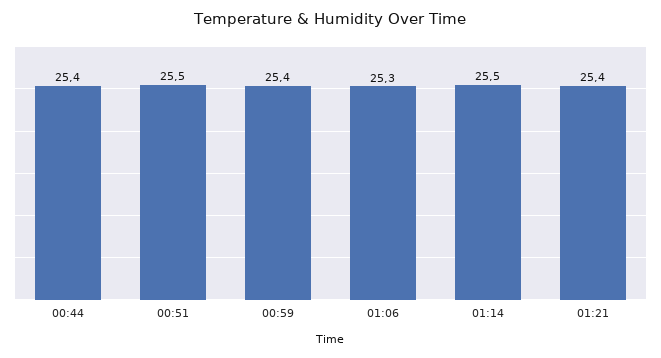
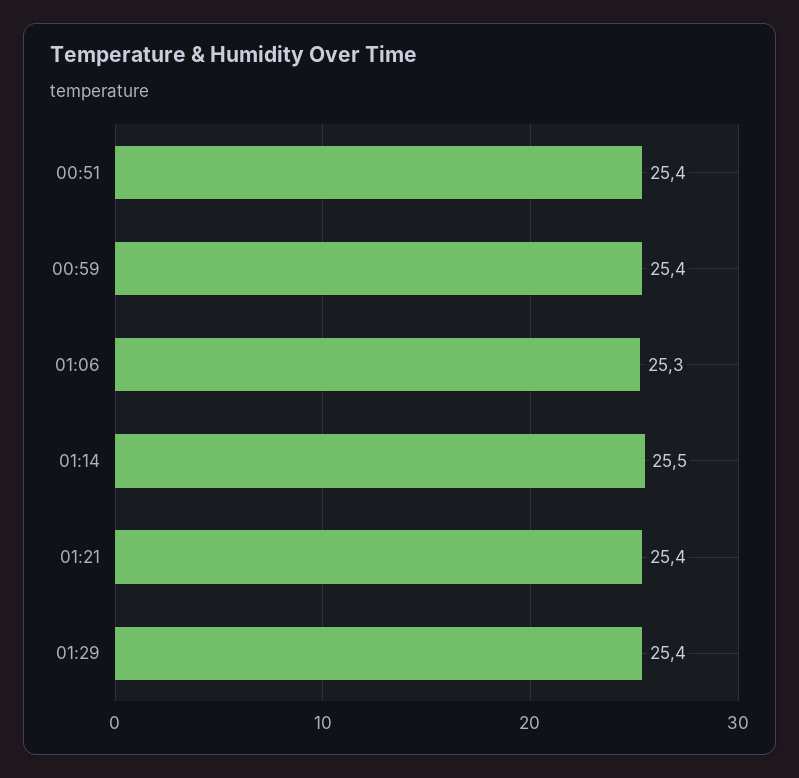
00:44: 25.4 -> none
00:51: 25.5 -> 25.4
01:29: none -> 25.4

